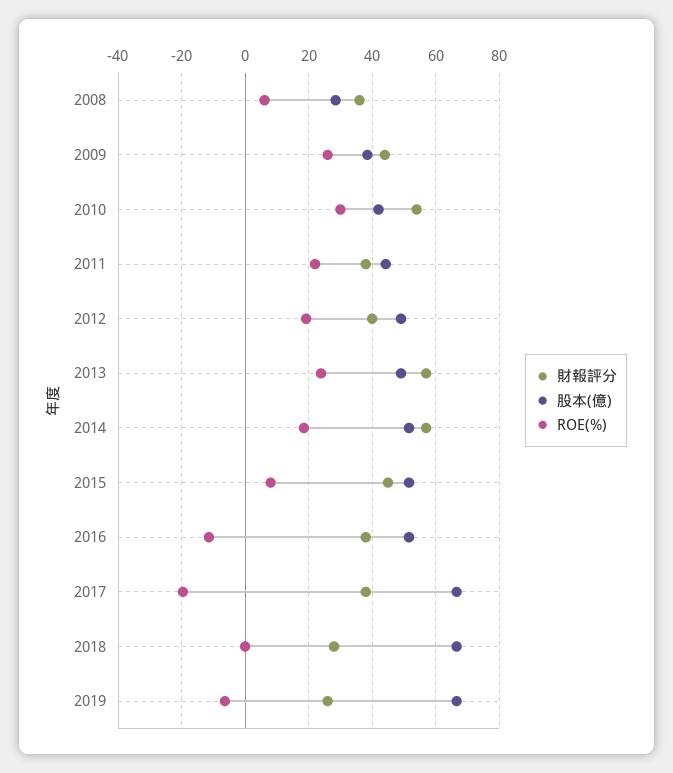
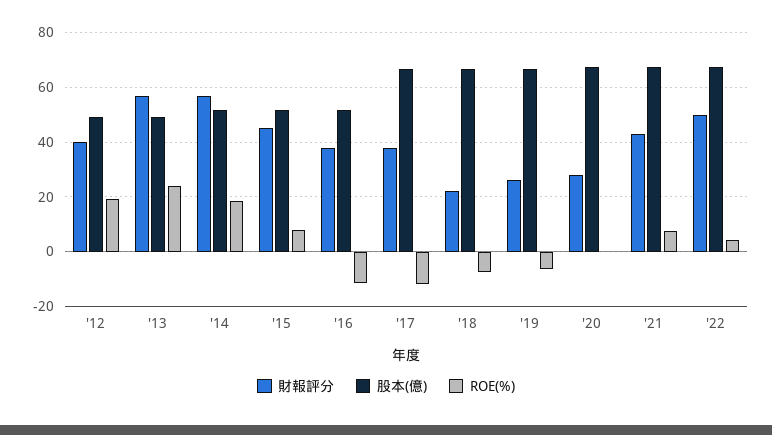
財報評分, 2008: 36 -> none
股本(億), 2008: 28 -> none
ROE(%), 2008: 6 -> none
財報評分, 2009: 44 -> none
股本(億), 2009: 38 -> none
ROE(%), 2009: 26 -> none
財報評分, 2010: 54 -> none
股本(億), 2010: 42 -> none
ROE(%), 2010: 30 -> none
財報評分, 2011: 38 -> none
股本(億), 2011: 44 -> none
ROE(%), 2011: 22 -> none
ROE(%), 2017: -20 -> -12.5
財報評分, 2018: 28 -> 22.5
ROE(%), 2018: 0 -> -7.5
財報評分, '20: none -> 27.5
股本(億), '20: none -> 67.5
ROE(%), '20: none -> 0
財報評分, '21: none -> 42.5
股本(億), '21: none -> 67.5
ROE(%), '21: none -> 7.5
財報評分, '22: none -> 50
股本(億), '22: none -> 67.5
ROE(%), '22: none -> 5

